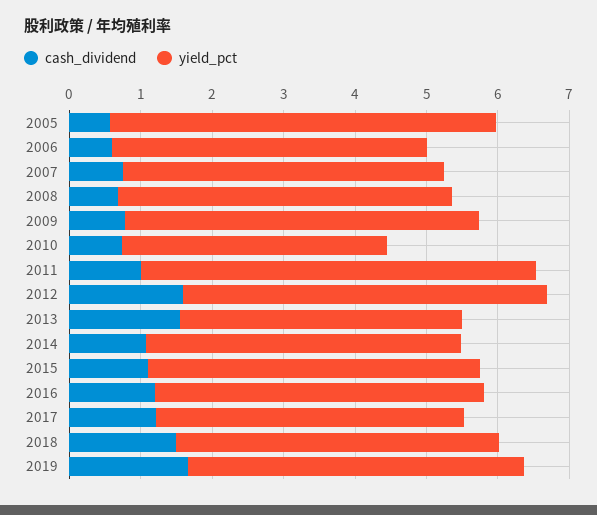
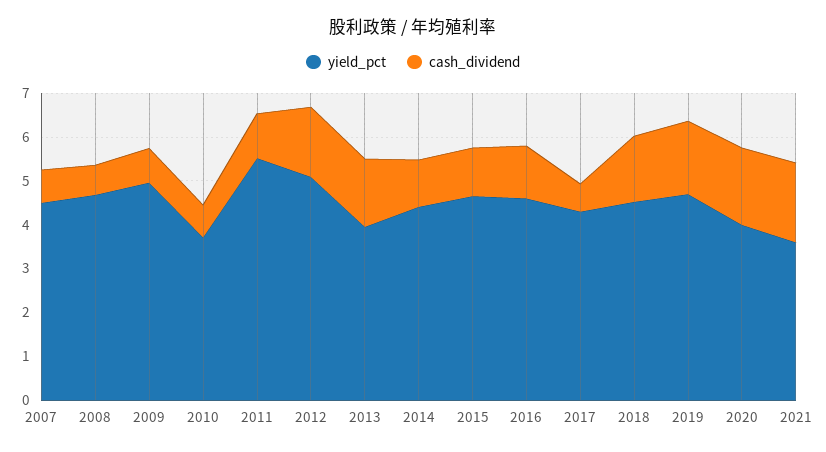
cash_dividend, 2005: 0.6 -> none
yield_pct, 2005: 5.4 -> none
cash_dividend, 2006: 0.6 -> none
yield_pct, 2006: 4.4 -> none
cash_dividend, 2017: 1.2 -> 0.6
yield_pct, 2020: none -> 4
cash_dividend, 2020: none -> 1.8
yield_pct, 2021: none -> 3.6
cash_dividend, 2021: none -> 1.8

